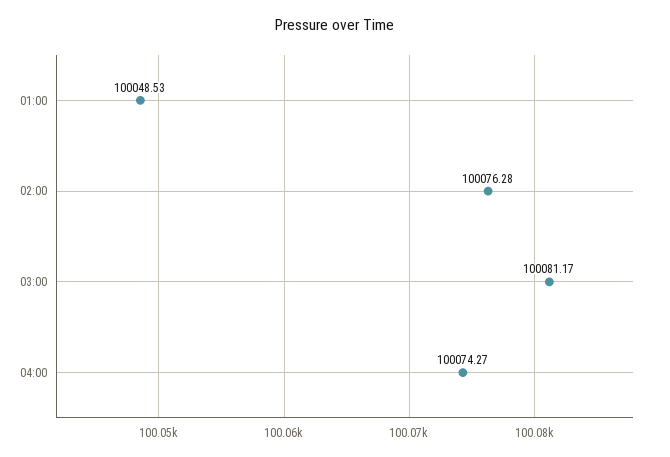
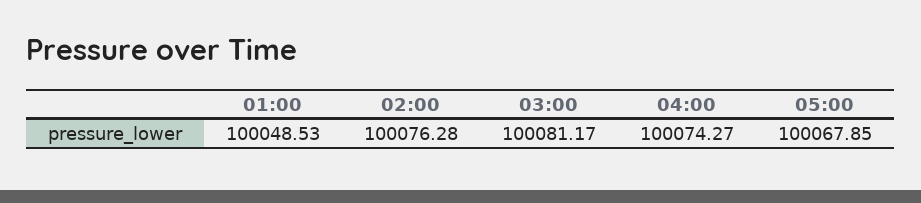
05:00: none -> 100067.85

